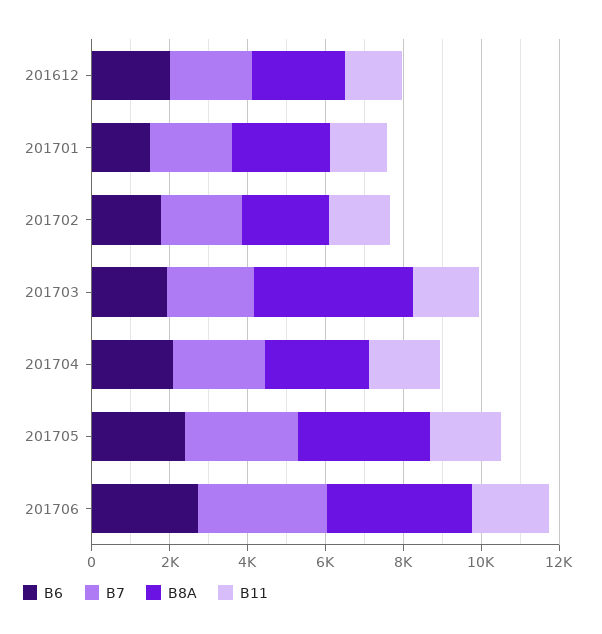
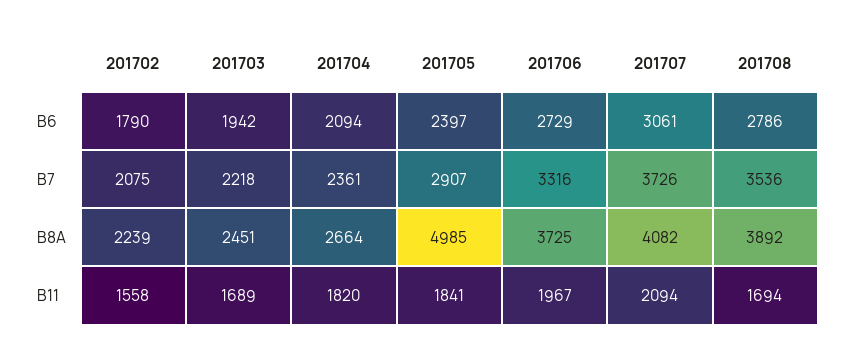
B6, 201612: 2000 -> none
B7, 201612: 2000 -> none
B8A, 201612: 2500 -> none
B11, 201612: 1500 -> none
B6, 201701: 1500 -> none
B7, 201701: 2000 -> none
B8A, 201701: 2500 -> none
B11, 201701: 1500 -> none
B8A, 201703: 4000 -> 2451
B8A, 201705: 3500 -> 4985
B6, 201707: none -> 3061
B6, 201708: none -> 2786
B7, 201707: none -> 3726
B7, 201708: none -> 3536
B8A, 201707: none -> 4082
B8A, 201708: none -> 3892
B11, 201707: none -> 2094
B11, 201708: none -> 1694

